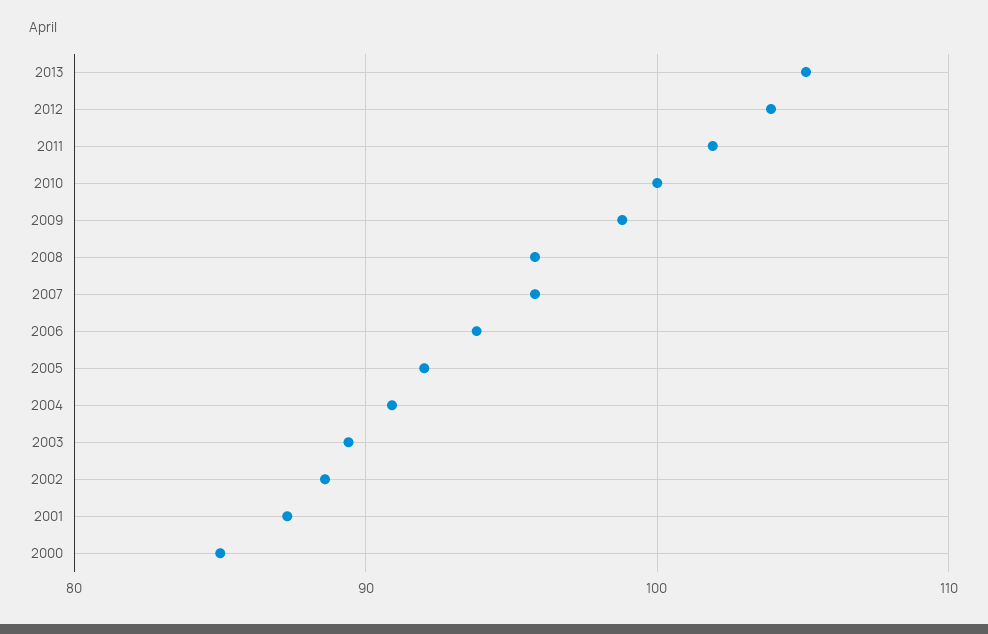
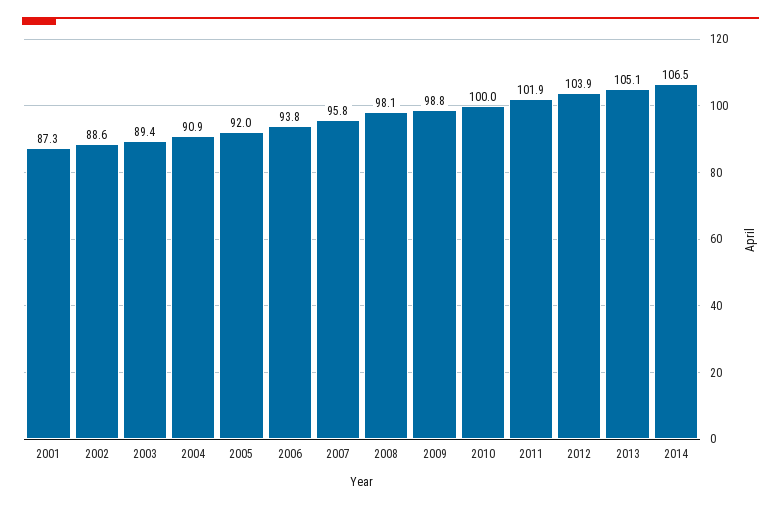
2008: 96 -> 98.1
2000: 85 -> none
2014: none -> 106.5

